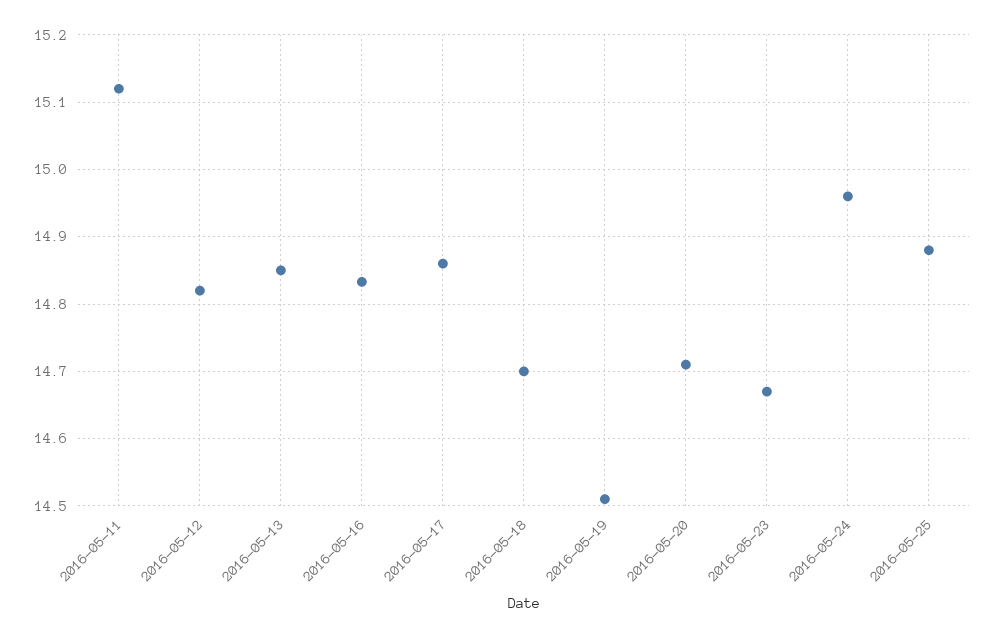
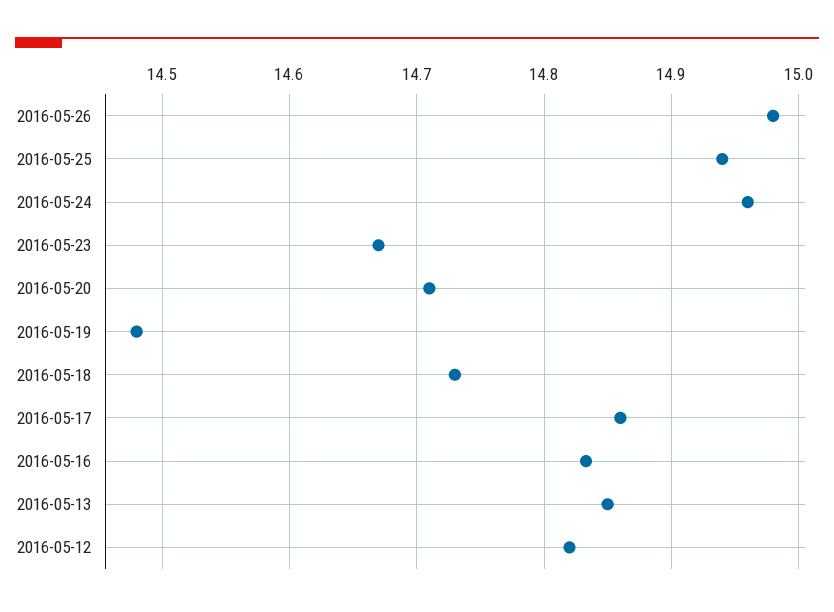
2016-05-11: 15.12 -> none
2016-05-18: 14.7 -> 14.73
2016-05-19: 14.51 -> 14.48
2016-05-25: 14.88 -> 14.94
2016-05-26: none -> 14.98

